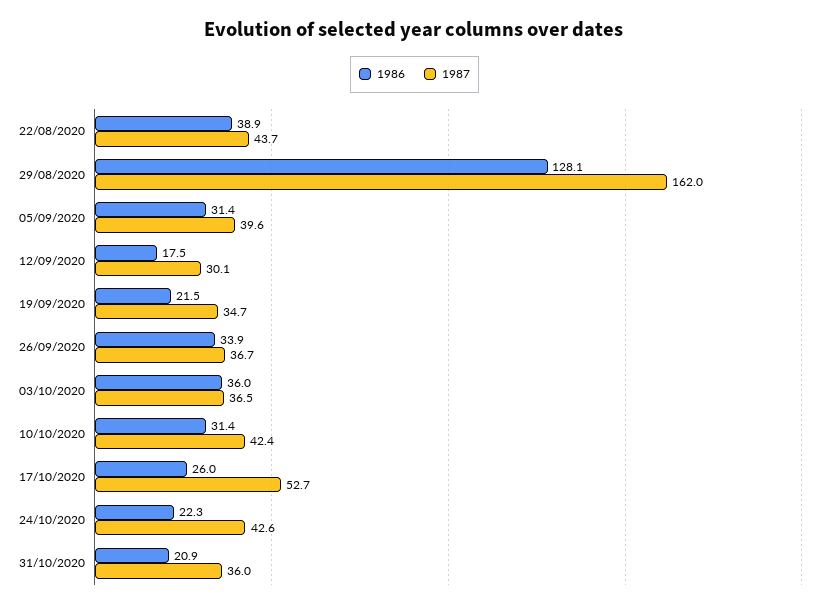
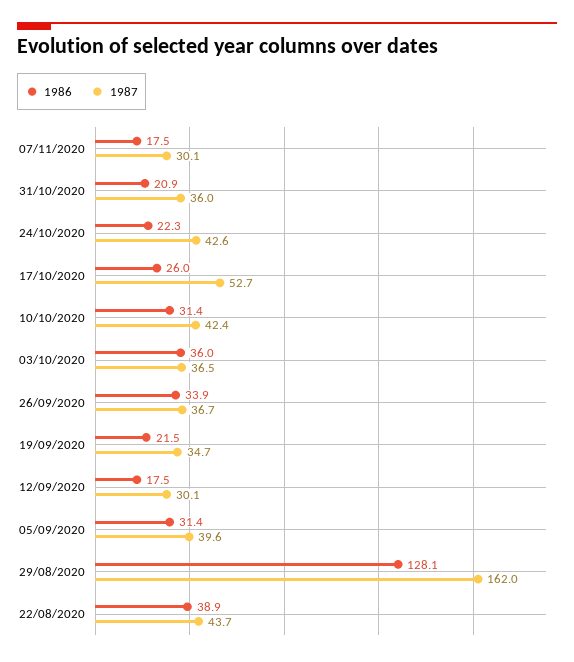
1986, 07/11/2020: none -> 17.5
1987, 07/11/2020: none -> 30.1

